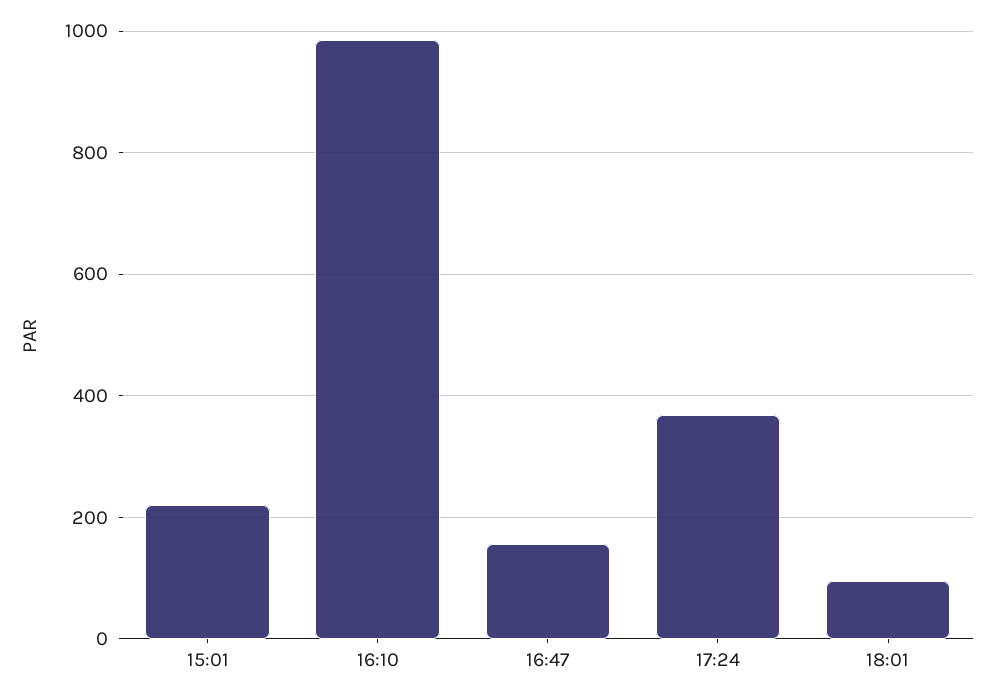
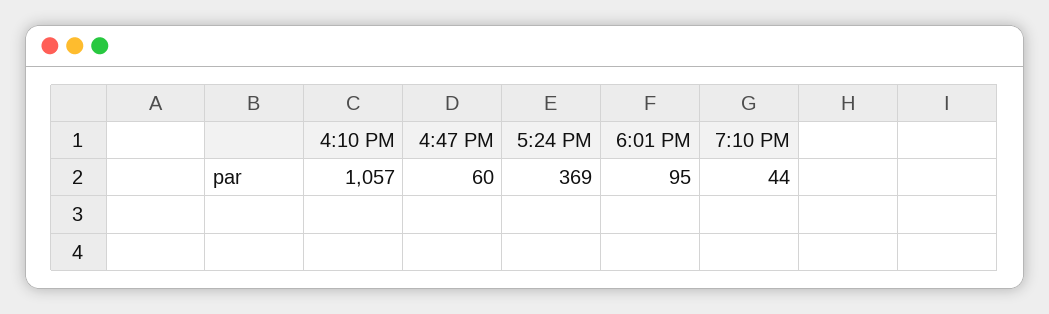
15:01: 220 -> none
16:10: 980 -> 1057
16:47: 160 -> 60
7:10 PM: none -> 44

